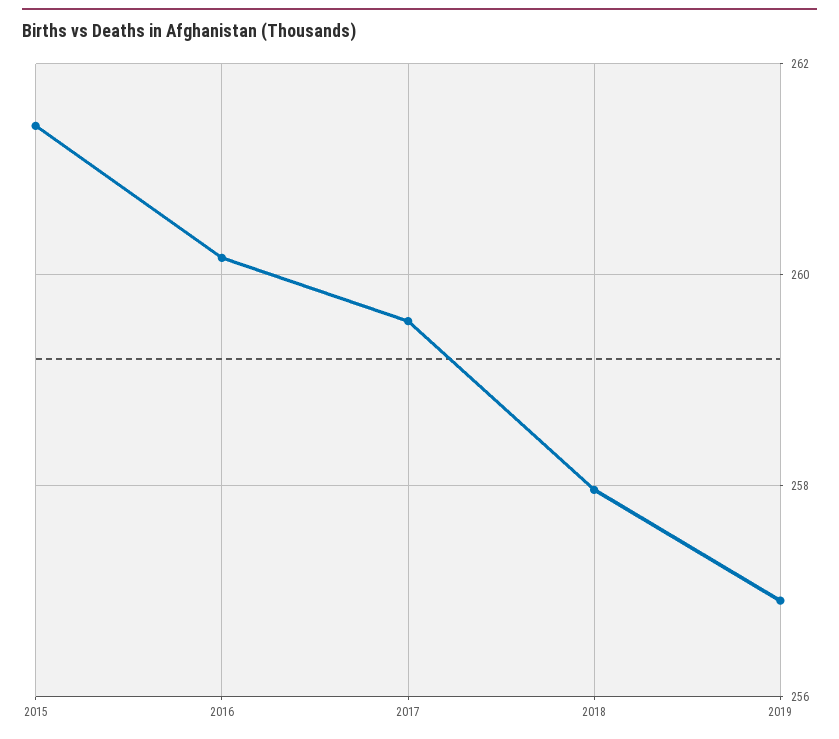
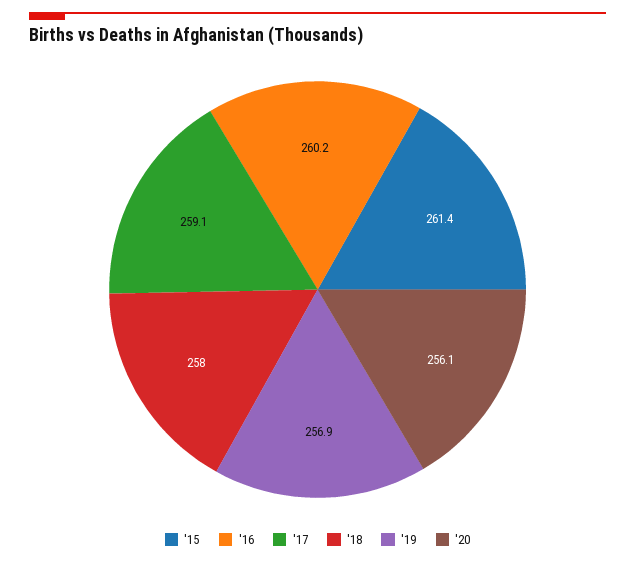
2017: 259.6 -> 259.1
'20: none -> 256.1

